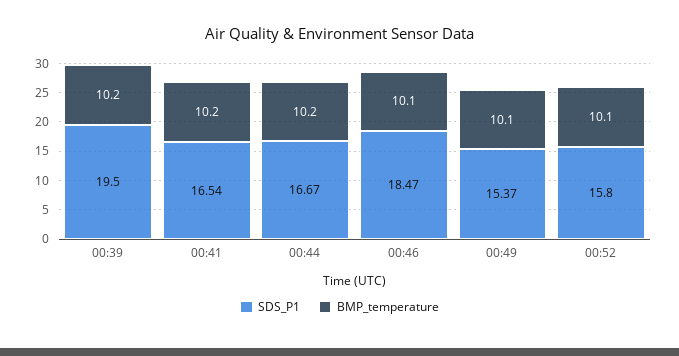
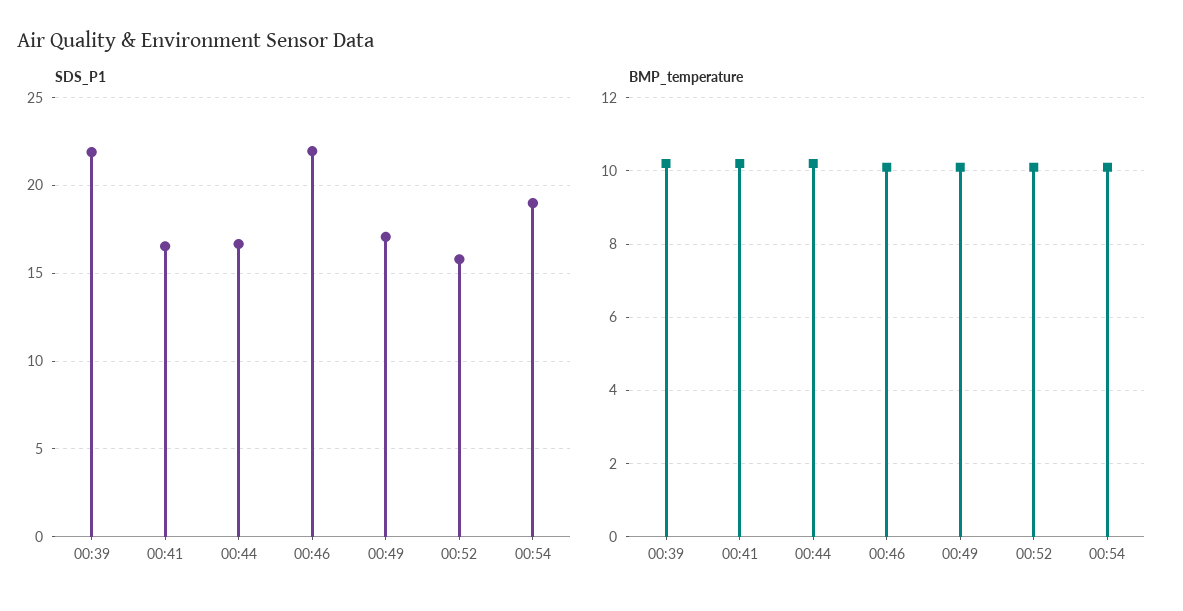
SDS_P1, 00:39: 19.5 -> 22
SDS_P1, 00:46: 18.47 -> 22
SDS_P1, 00:49: 15.37 -> 17
SDS_P1, 00:54: none -> 19
BMP_temperature, 00:54: none -> 10

